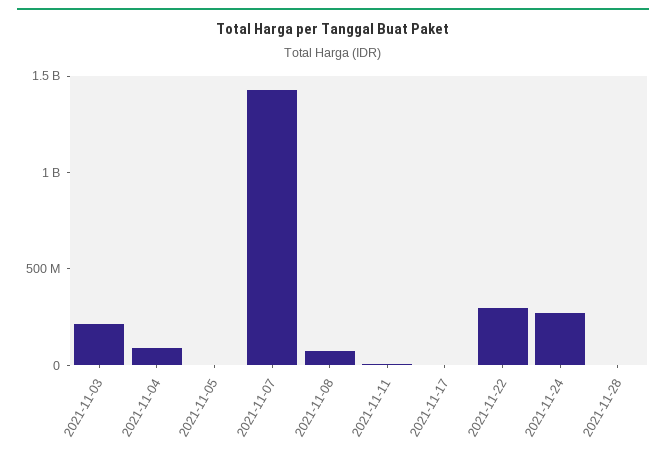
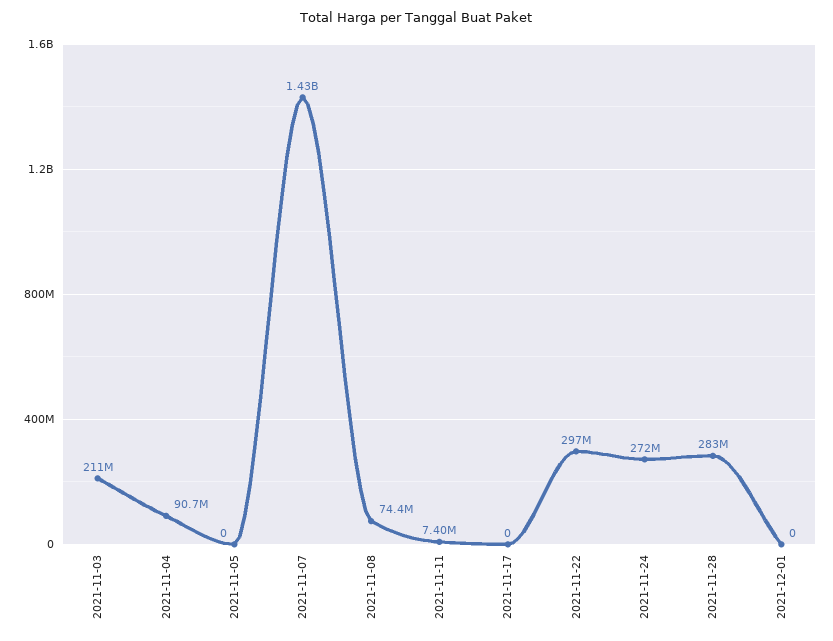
2021-11-28: 0 -> 283000000
2021-12-01: none -> 0

